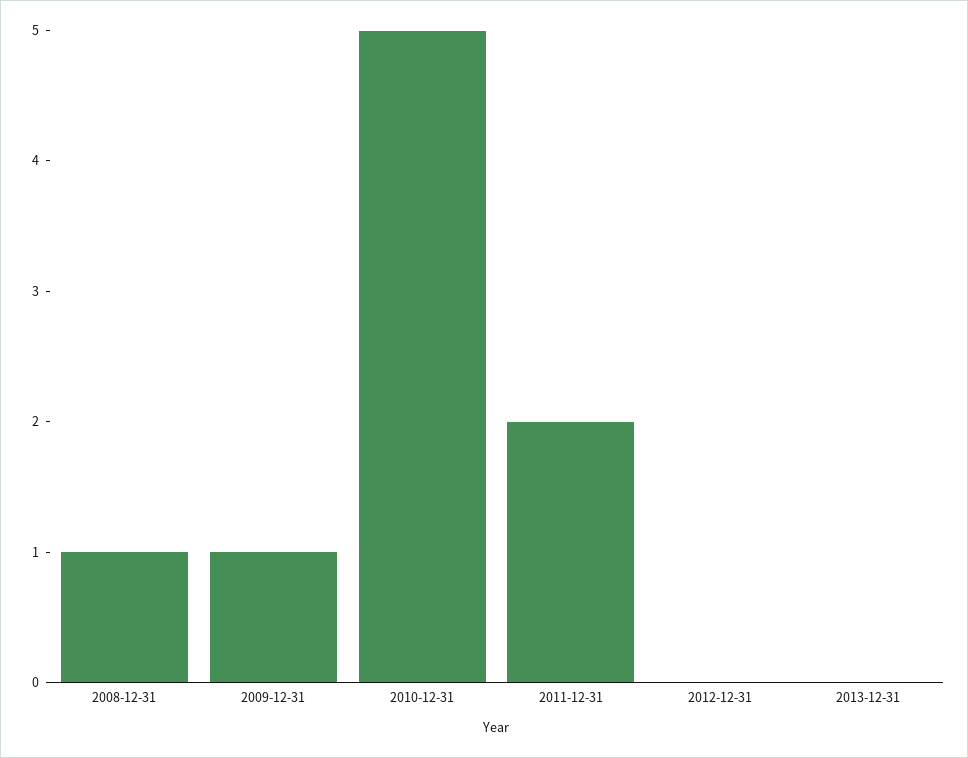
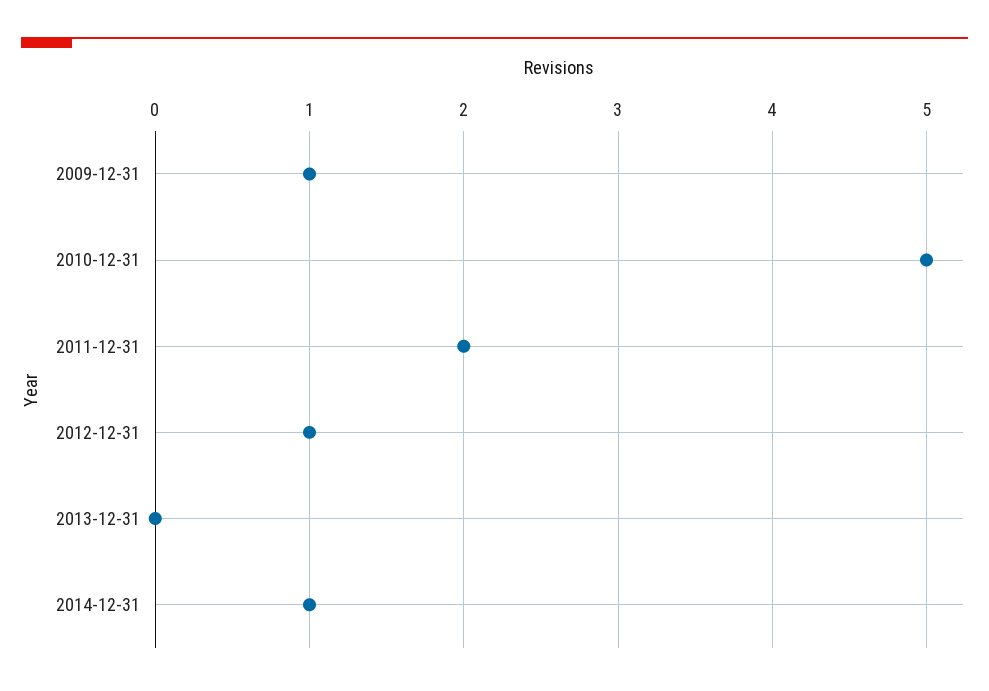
2008-12-31: 1 -> none
2012-12-31: 0 -> 1
2014-12-31: none -> 1

